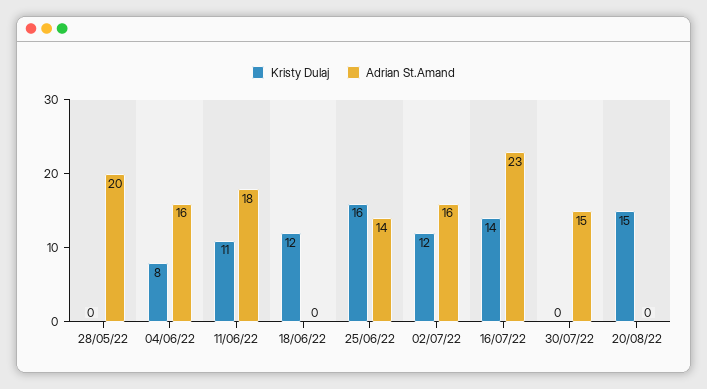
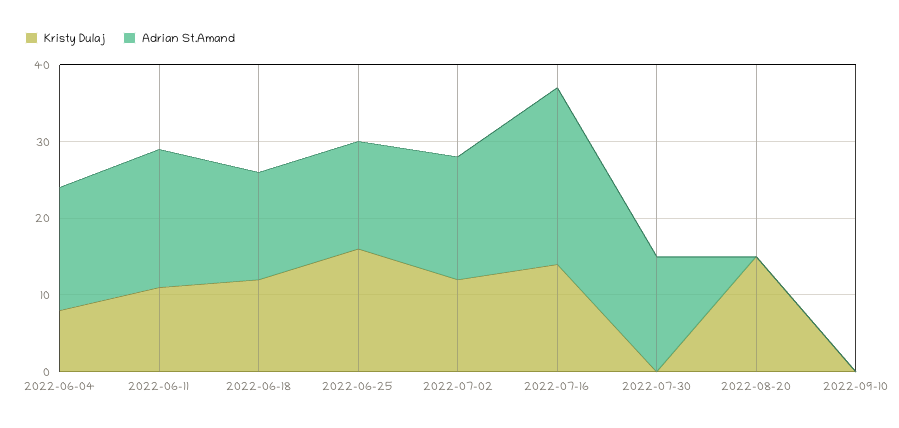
Kristy Dulaj, 28/05/22: 0 -> none
Adrian St.Amand, 28/05/22: 20 -> none
Adrian St.Amand, 18/06/22: 0 -> 15
Kristy Dulaj, 2022-09-10: none -> 0
Adrian St.Amand, 2022-09-10: none -> 0

